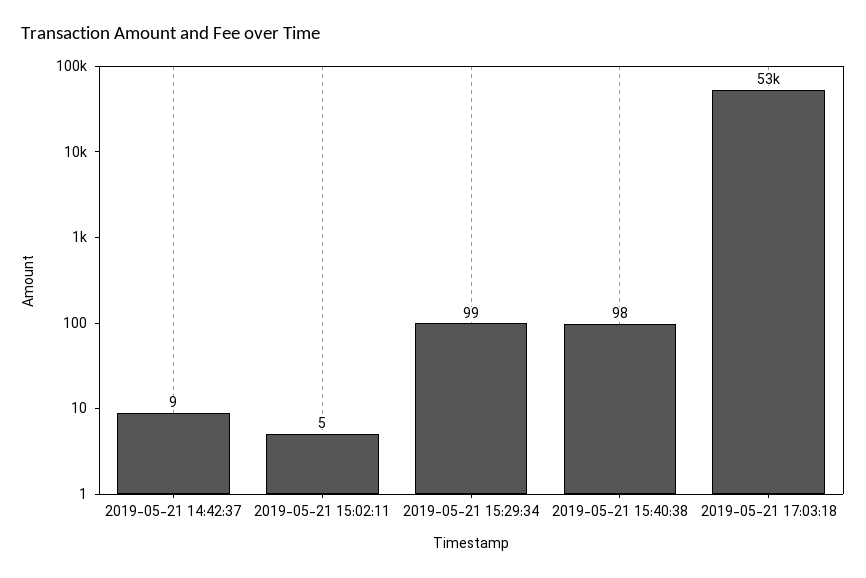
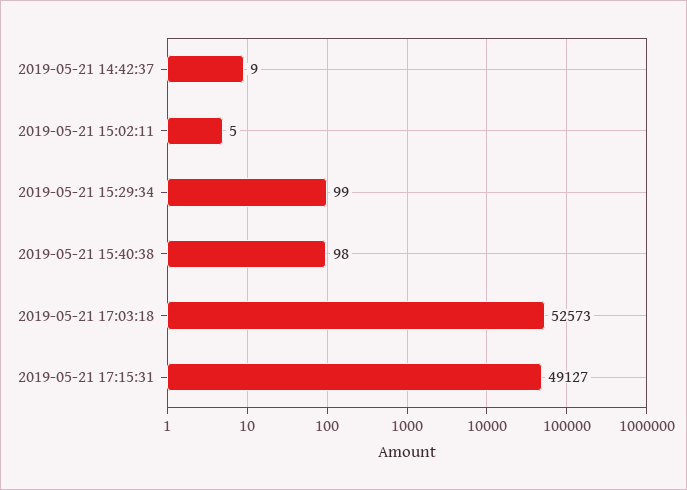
2019-05-21 17:15:31: none -> 49127

